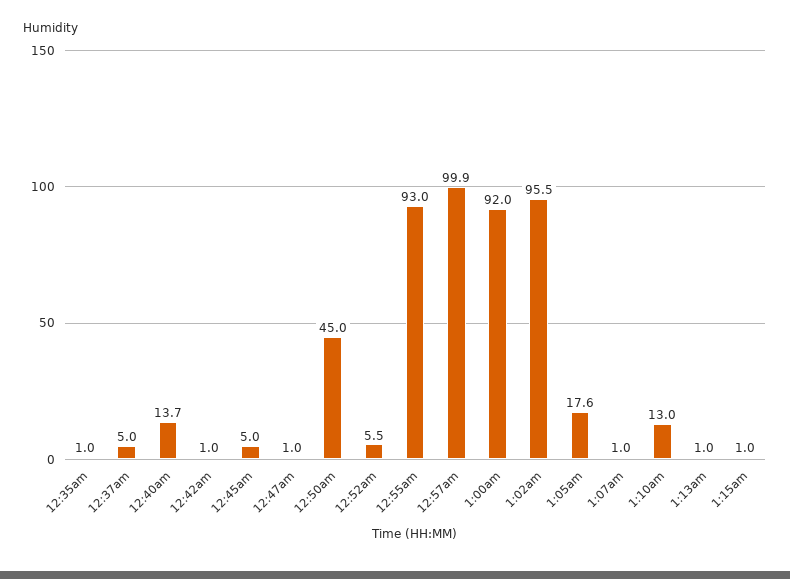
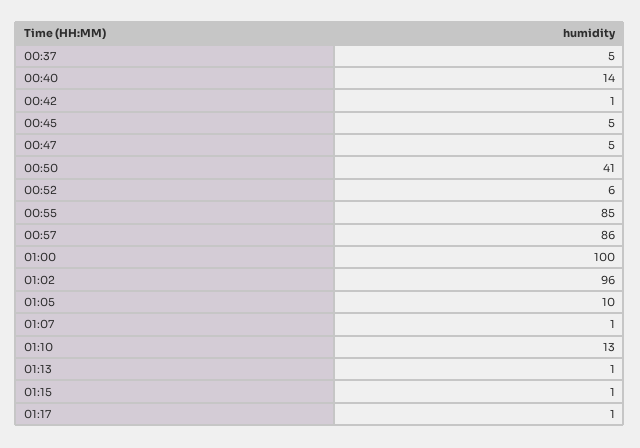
12:35am: 1 -> none
12:47am: 1 -> 5
12:50am: 45 -> 41
12:55am: 93 -> 85
12:57am: 99.9 -> 86
1:00am: 92 -> 100
1:05am: 17.6 -> 10
01:17: none -> 1

